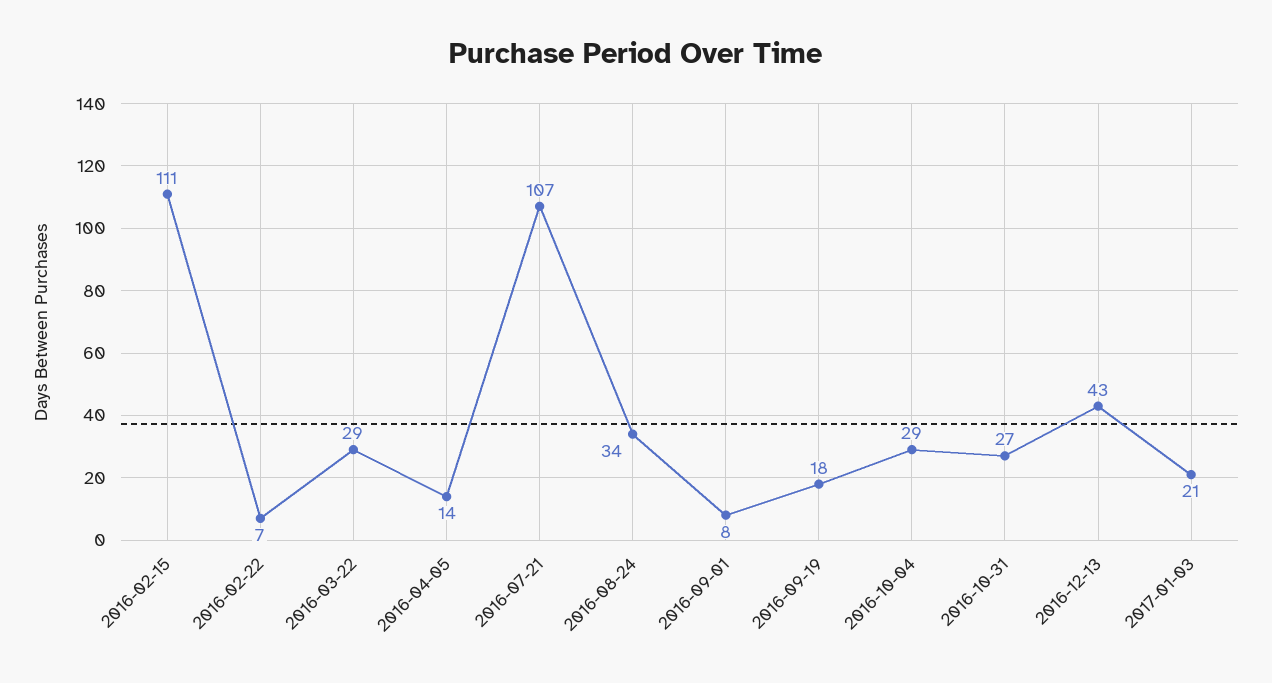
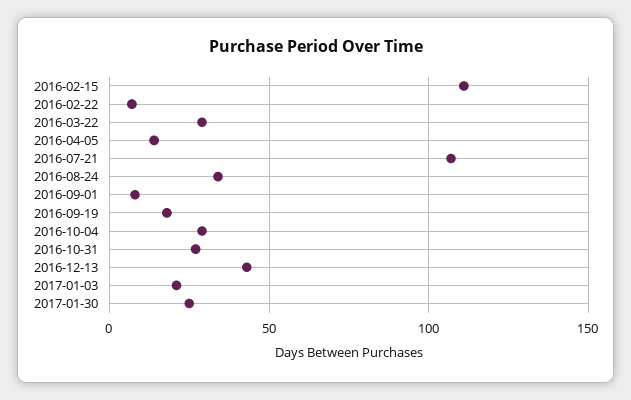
2017-01-30: none -> 25

